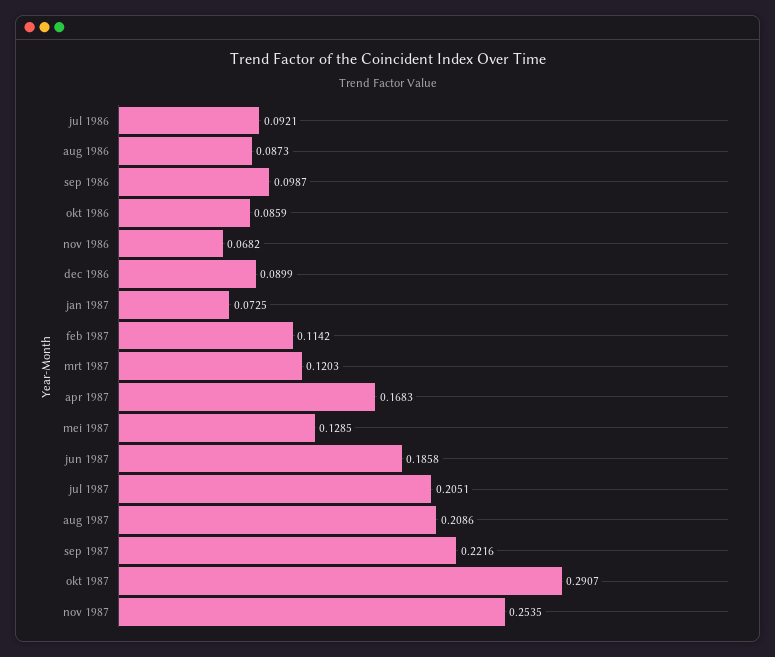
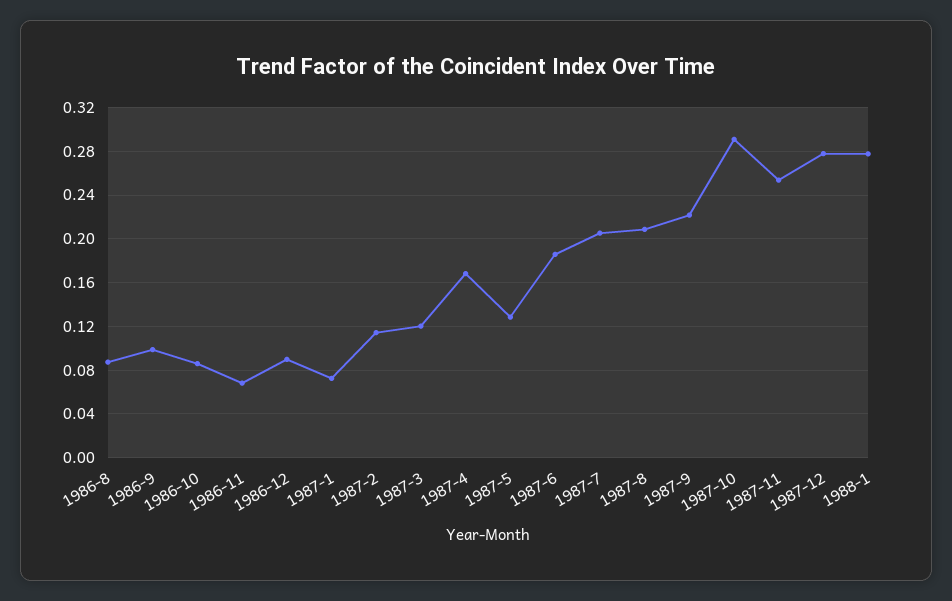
jul 1986: 0.0921 -> none
1987-12: none -> 0.28
1988-1: none -> 0.28

